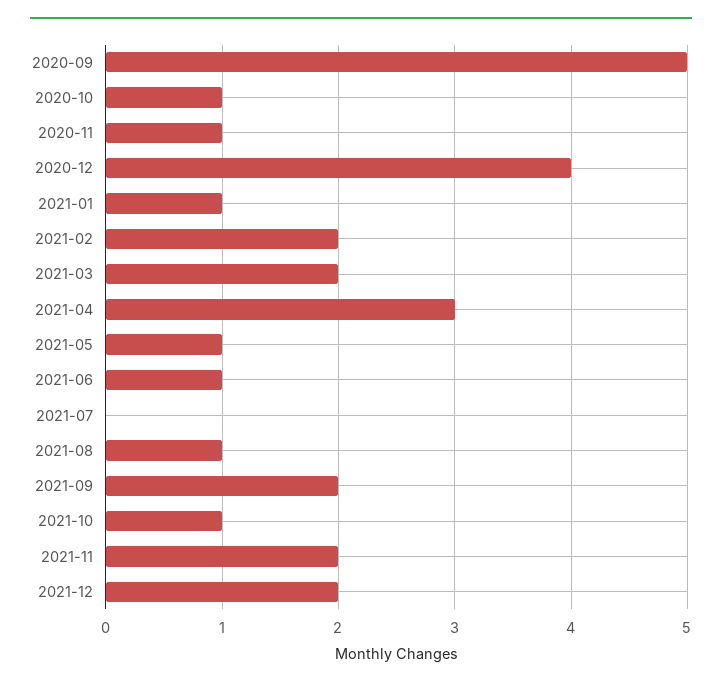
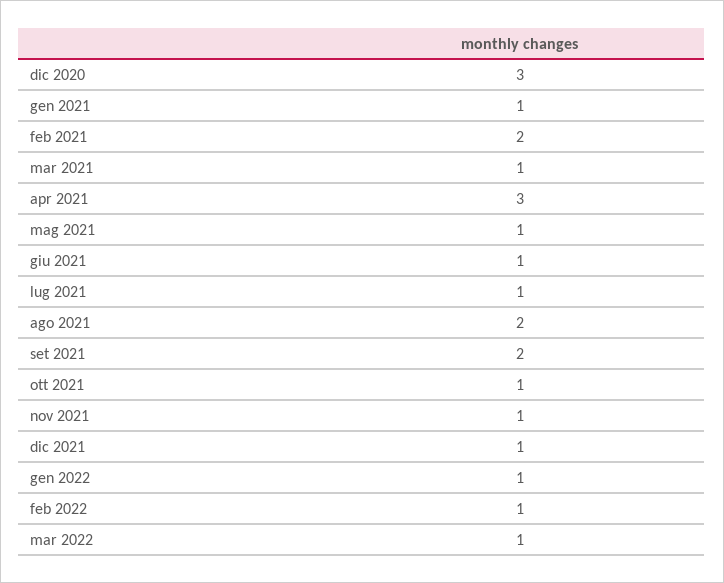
2020-09: 5 -> none
2020-10: 1 -> none
2020-11: 1 -> none
2020-12: 4 -> 3
2021-03: 2 -> 1
2021-07: 0 -> 1
2021-08: 1 -> 2
2021-11: 2 -> 1
2021-12: 2 -> 1
gen 2022: none -> 1
feb 2022: none -> 1
mar 2022: none -> 1

